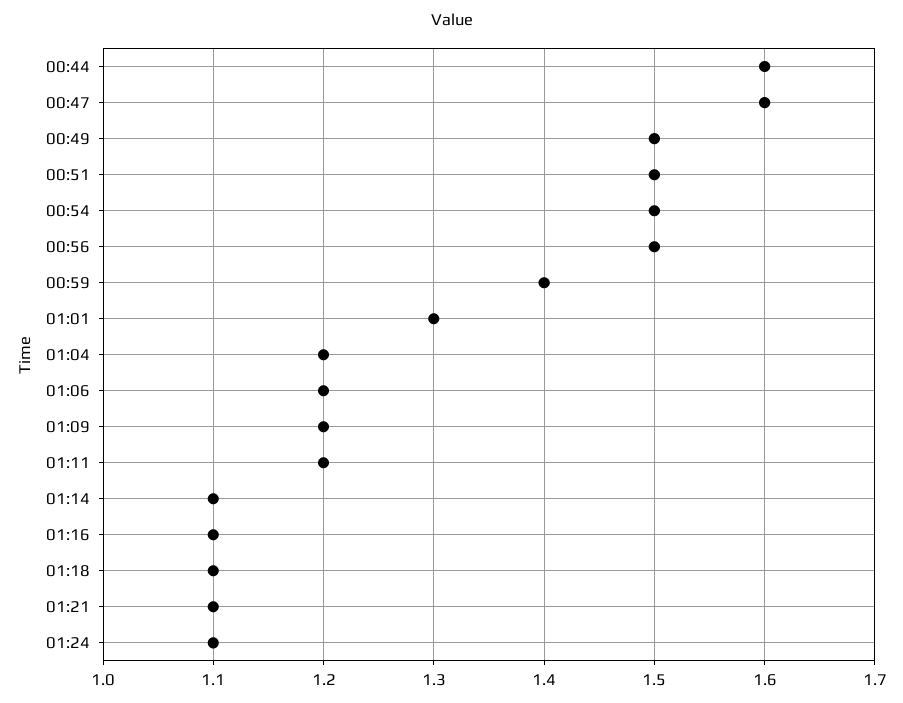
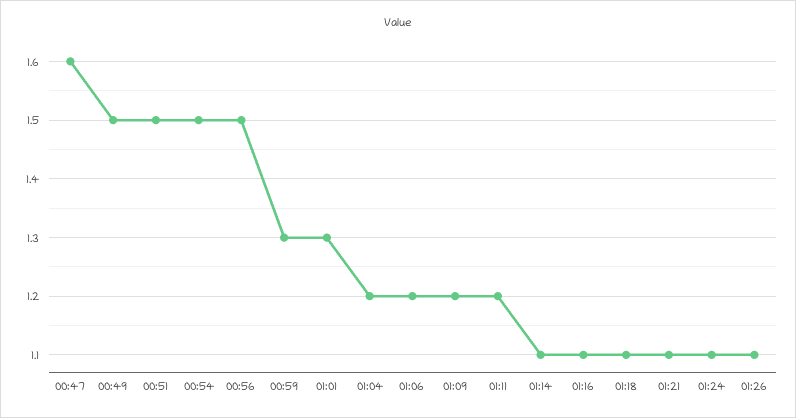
00:44: 1.6 -> none
00:59: 1.4 -> 1.3
01:26: none -> 1.1

